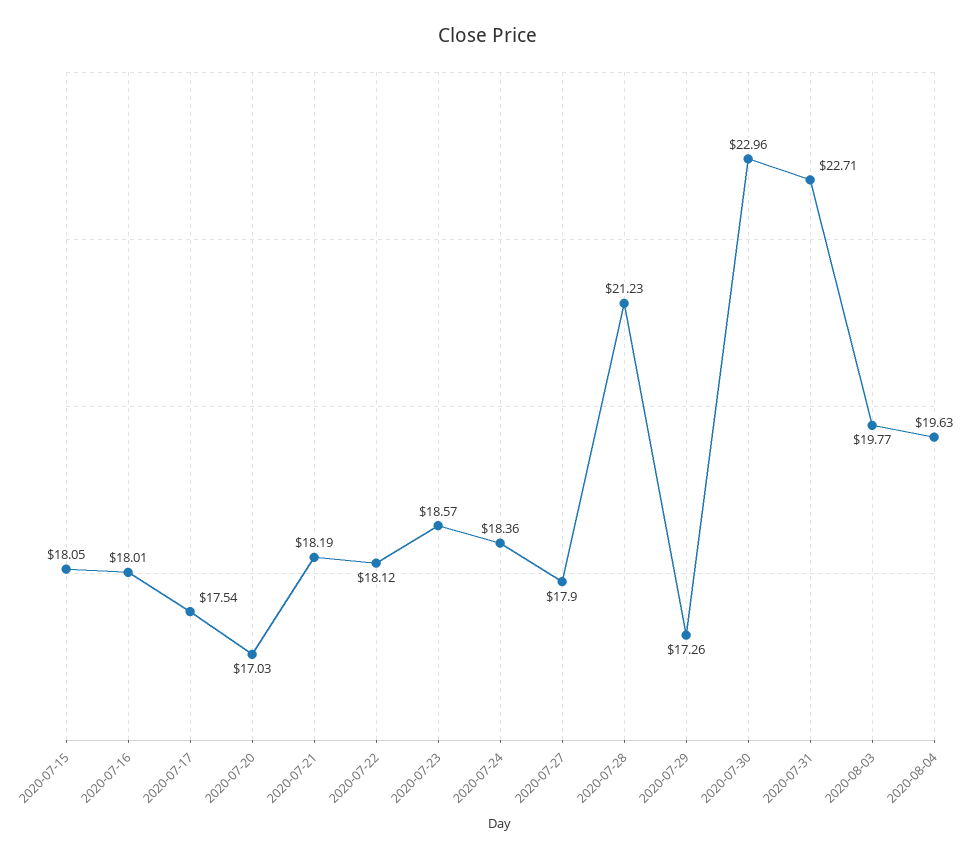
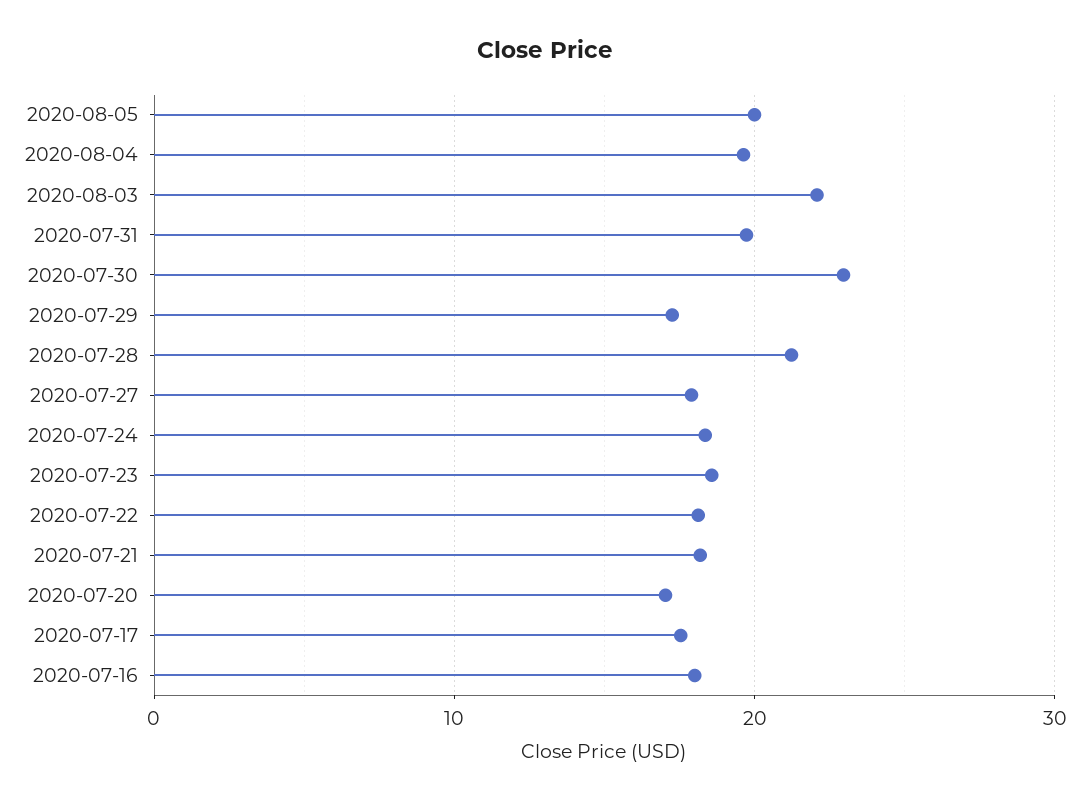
2020-07-15: 18.05 -> none
2020-07-31: 22.71 -> 20
2020-08-03: 19.77 -> 22
2020-08-05: none -> 20

